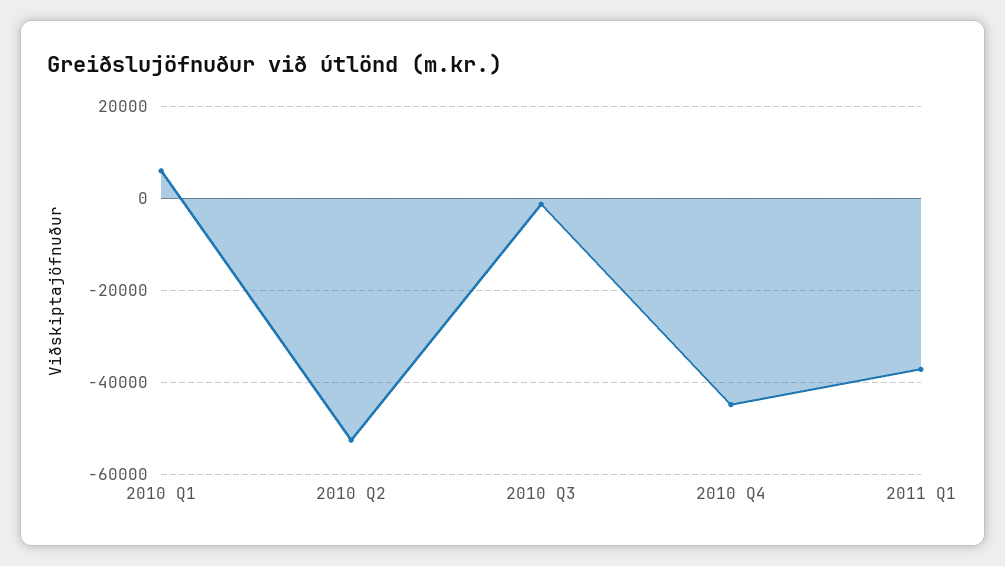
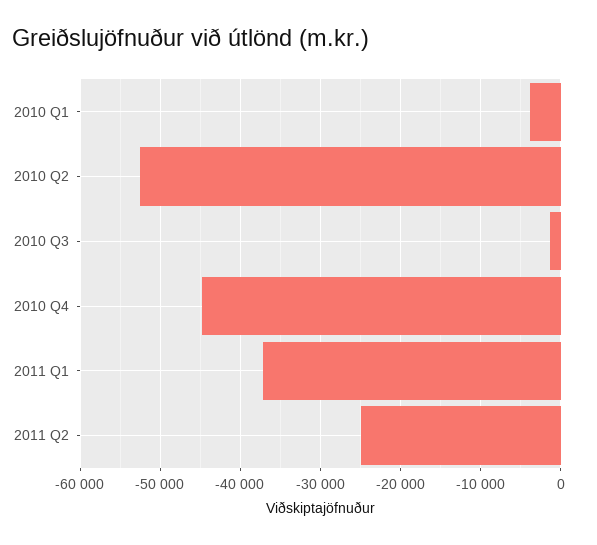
2010 Q1: 6000 -> -4000
2011 Q2: none -> -25000

